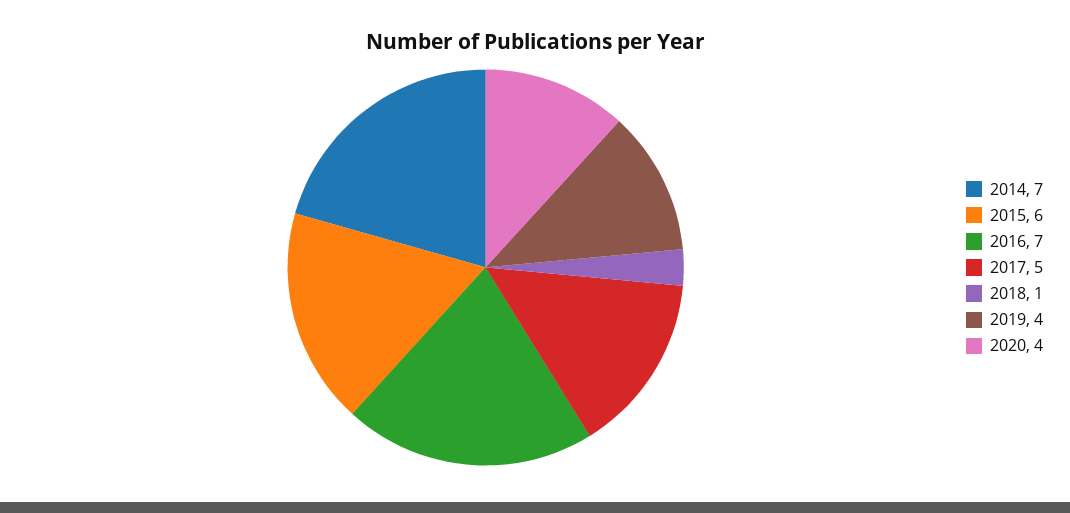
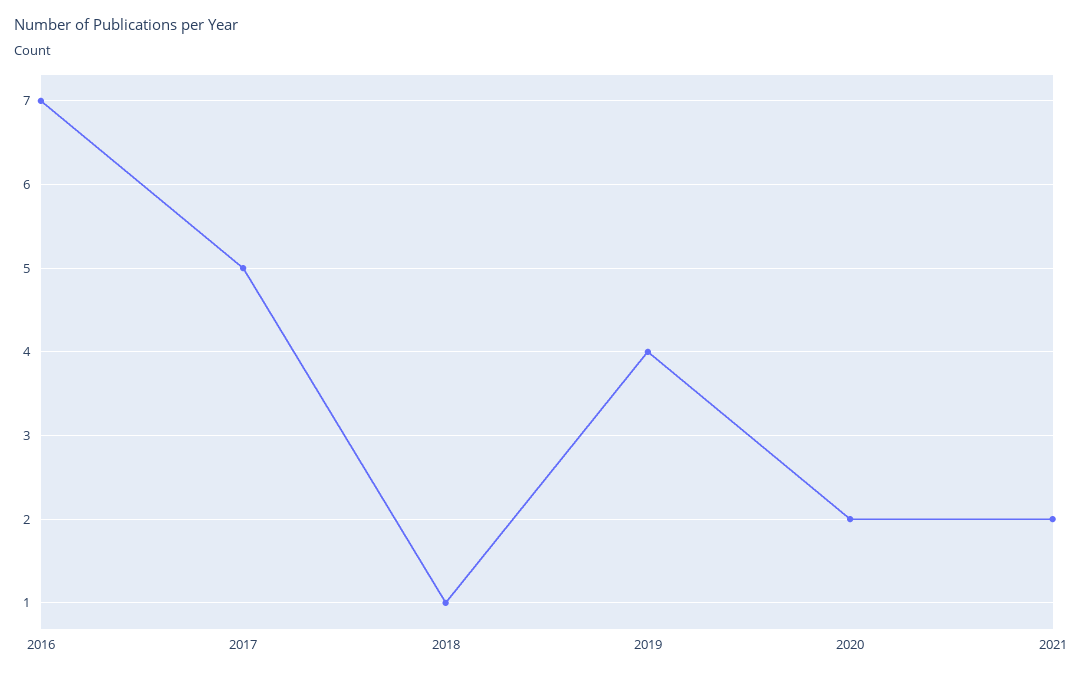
2014: 7 -> none
2015: 6 -> none
2020: 4 -> 2
2021: none -> 2

